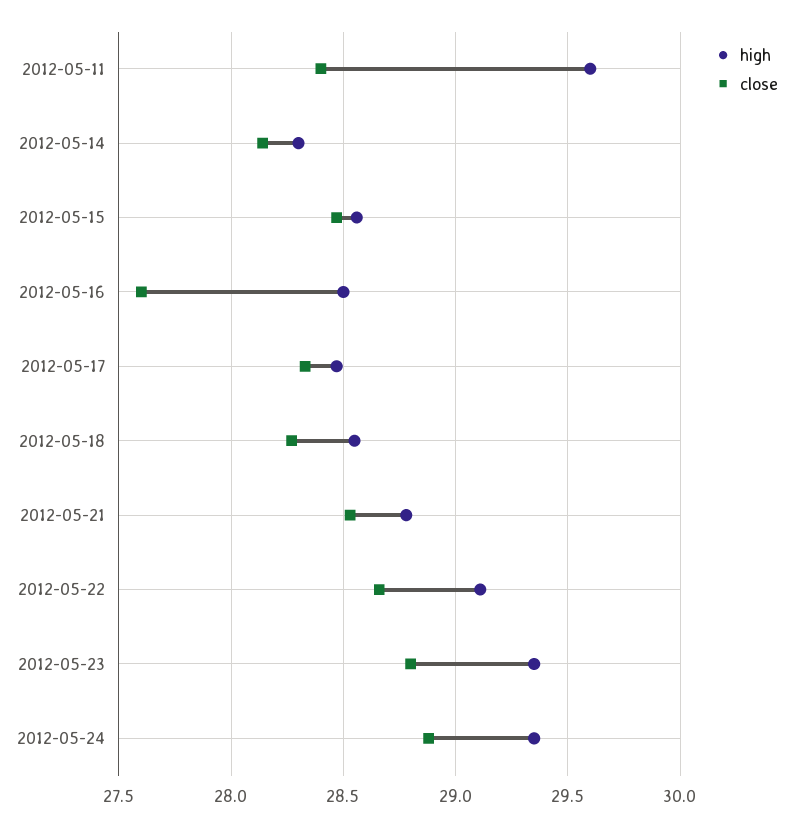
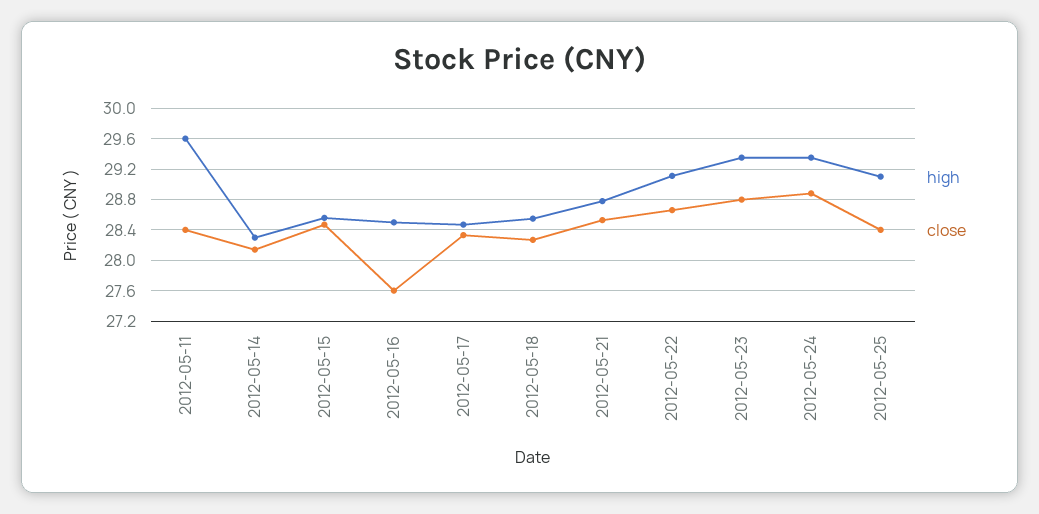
high, 2012-05-25: none -> 29.1
close, 2012-05-25: none -> 28.4

